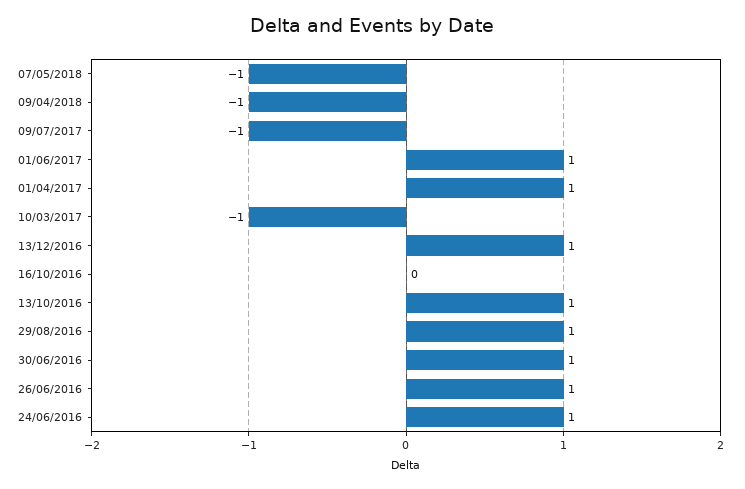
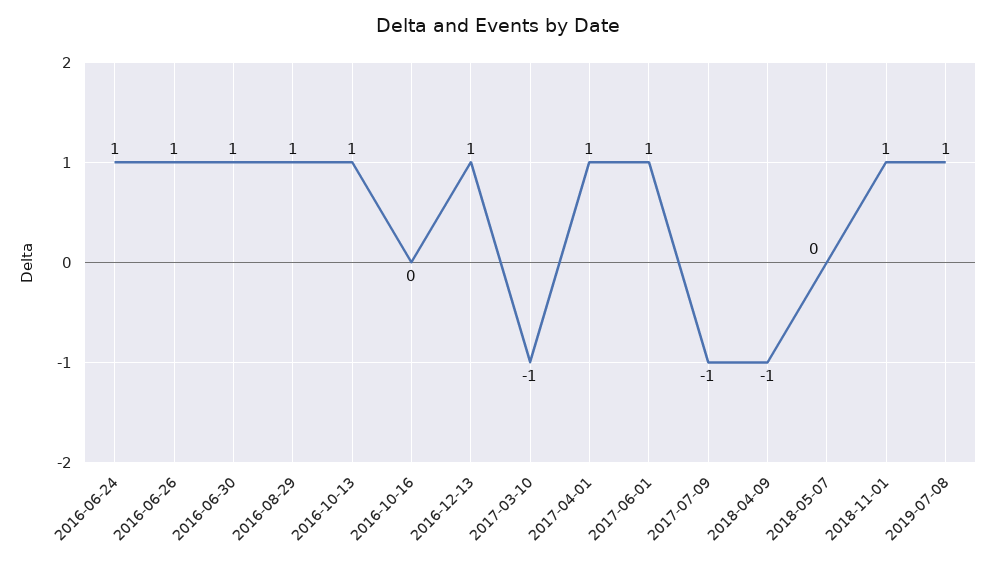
07/05/2018: -1 -> 0
2018-11-01: none -> 1
2019-07-08: none -> 1

